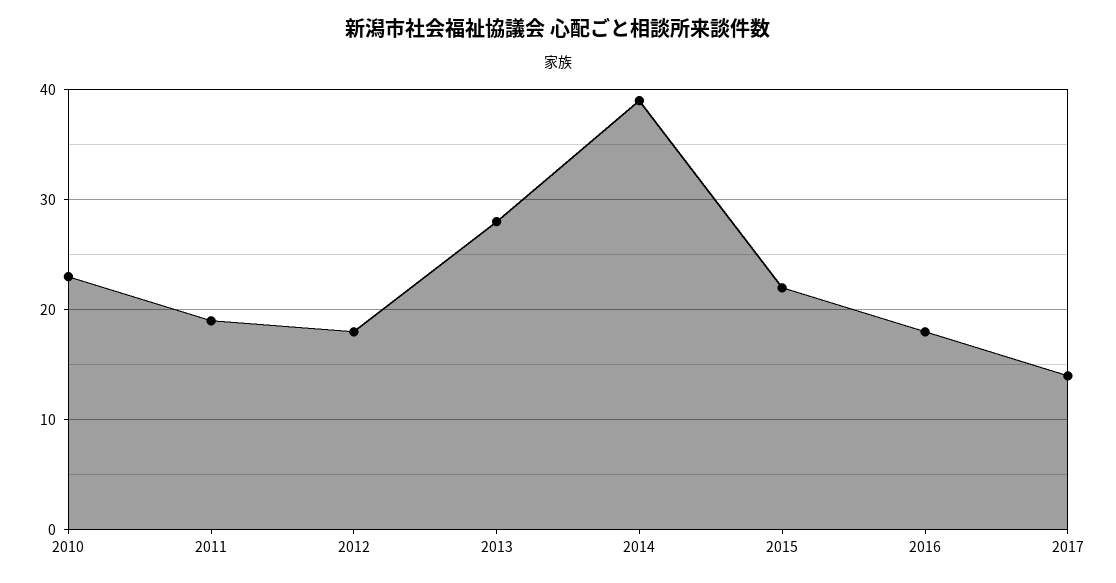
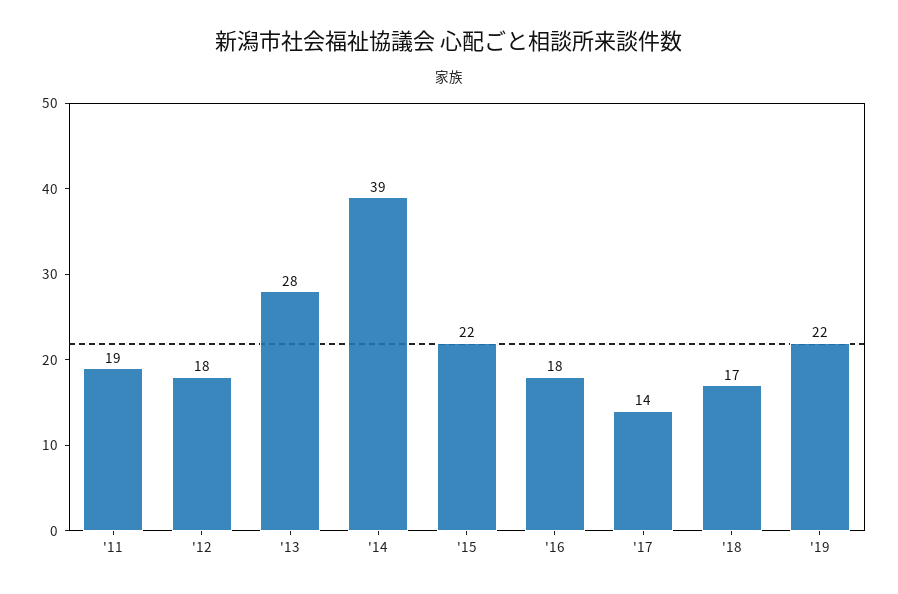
2010: 23 -> none
'18: none -> 17
'19: none -> 22

